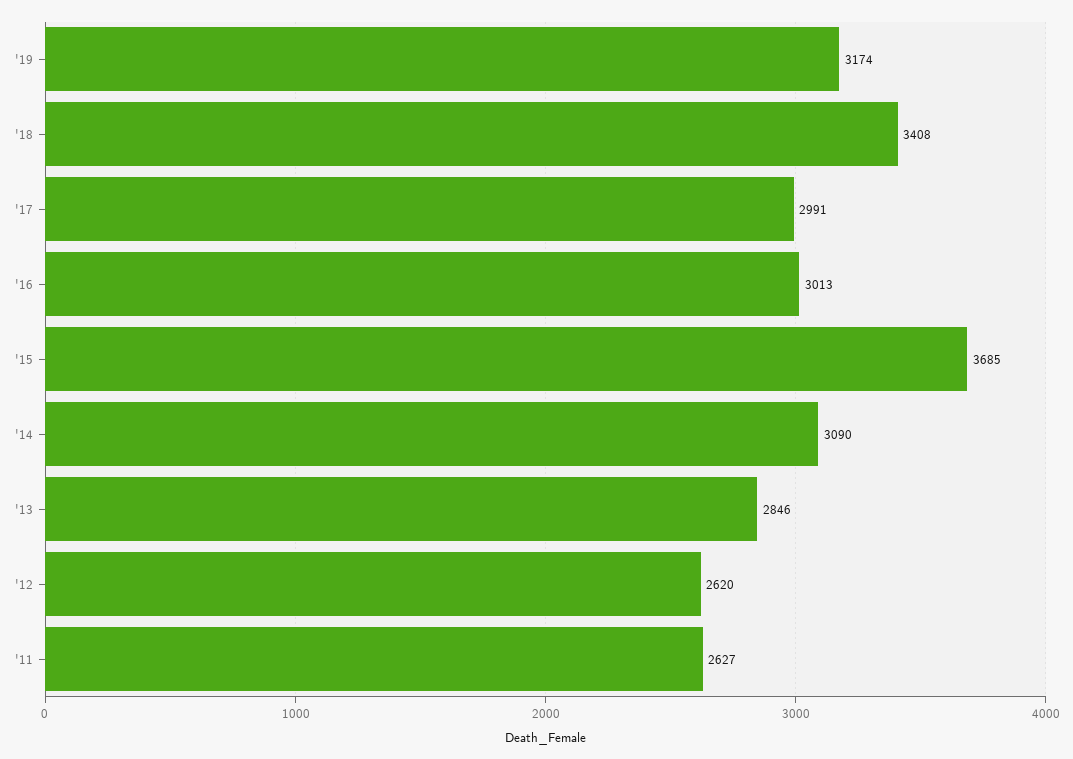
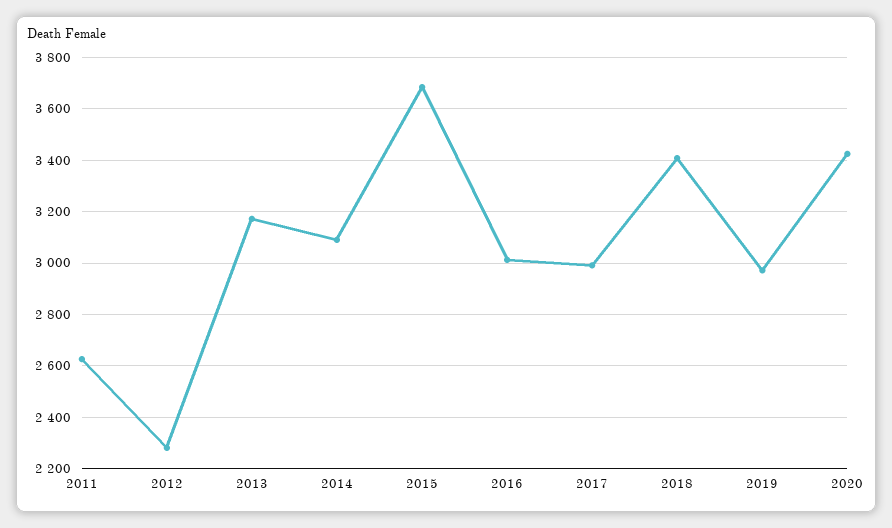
'19: 3174 -> 2975
'13: 2846 -> 3175
'12: 2620 -> 2275
2020: none -> 3425

